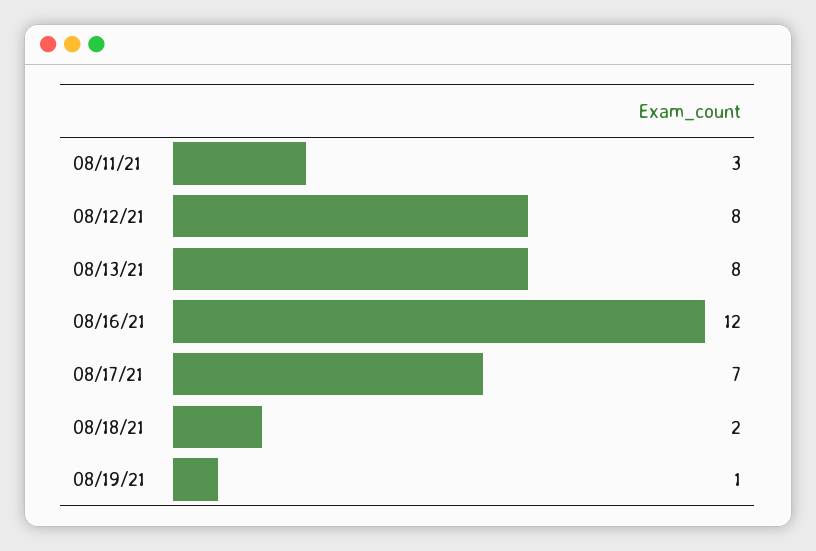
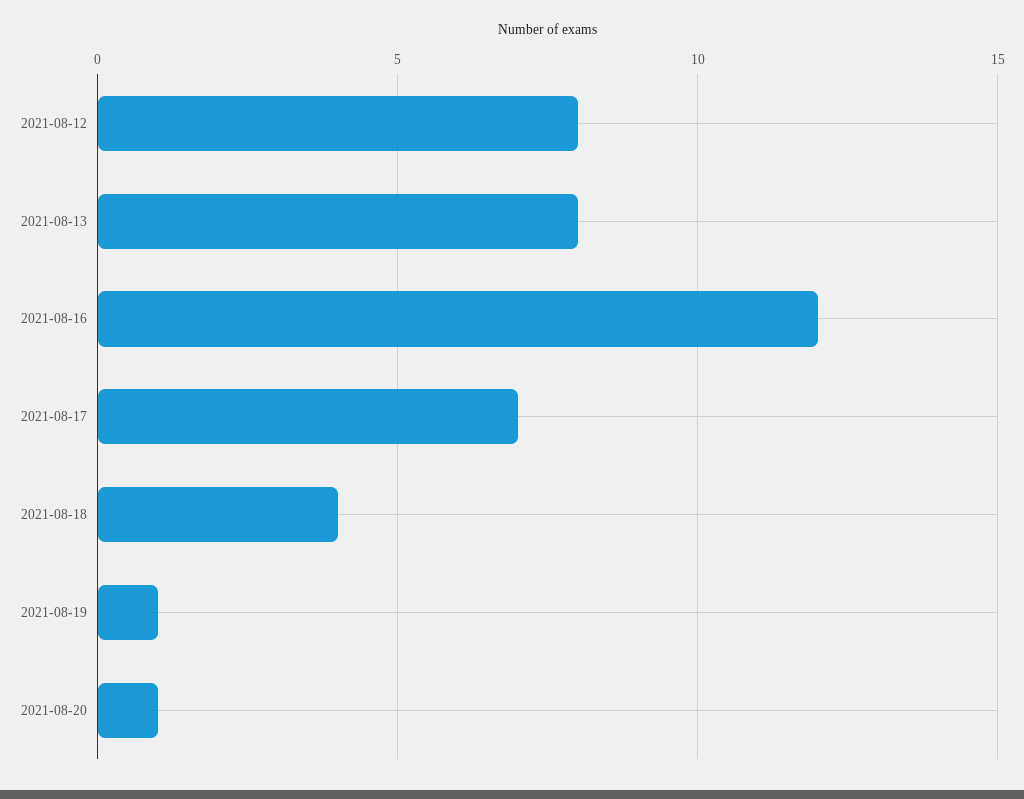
08/11/21: 3 -> none
08/18/21: 2 -> 4
2021-08-20: none -> 1

